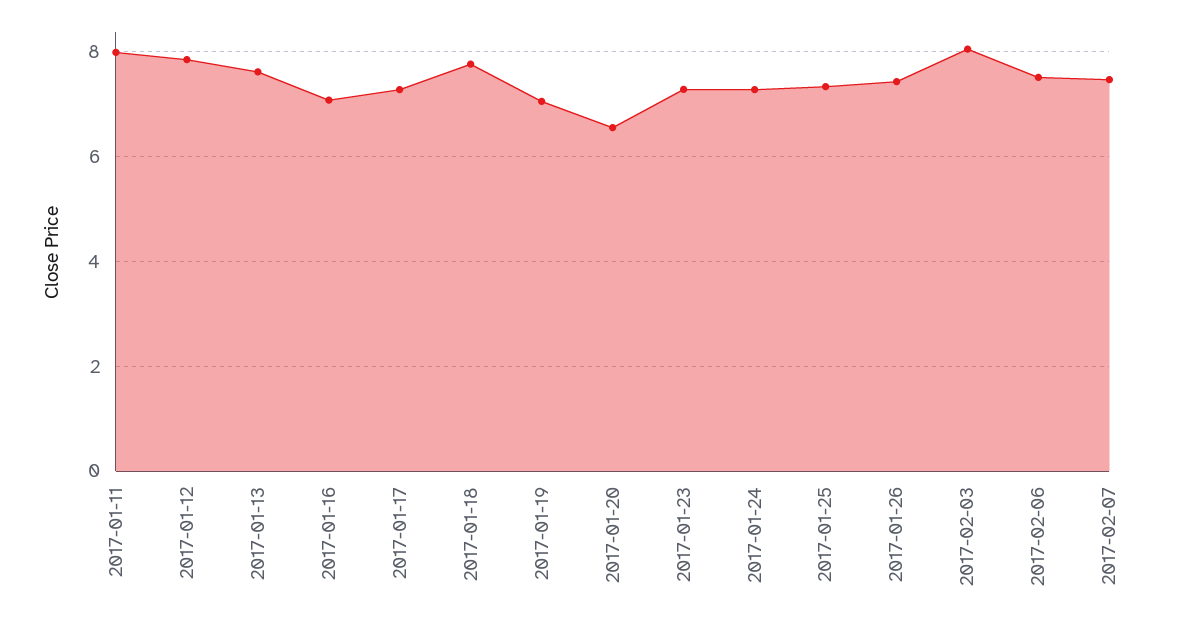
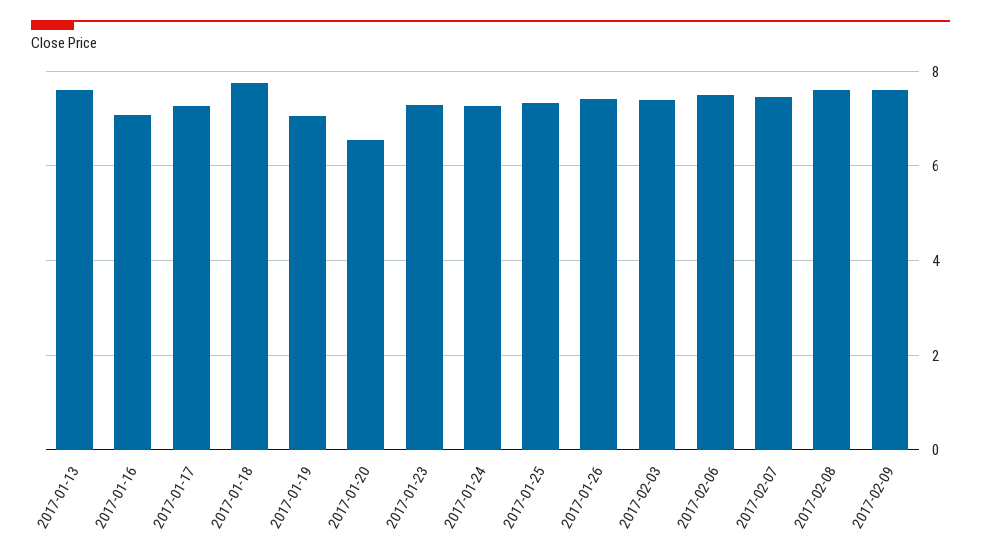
2017-01-11: 8 -> none
2017-01-12: 7.8 -> none
2017-02-03: 8 -> 7.4
2017-02-08: none -> 7.6
2017-02-09: none -> 7.6

